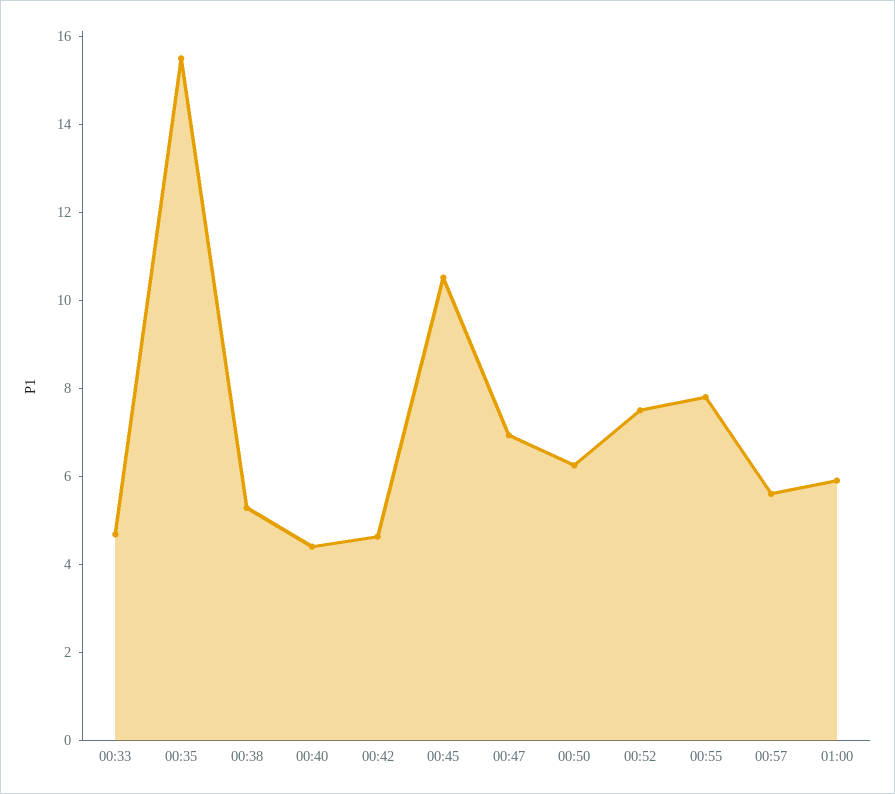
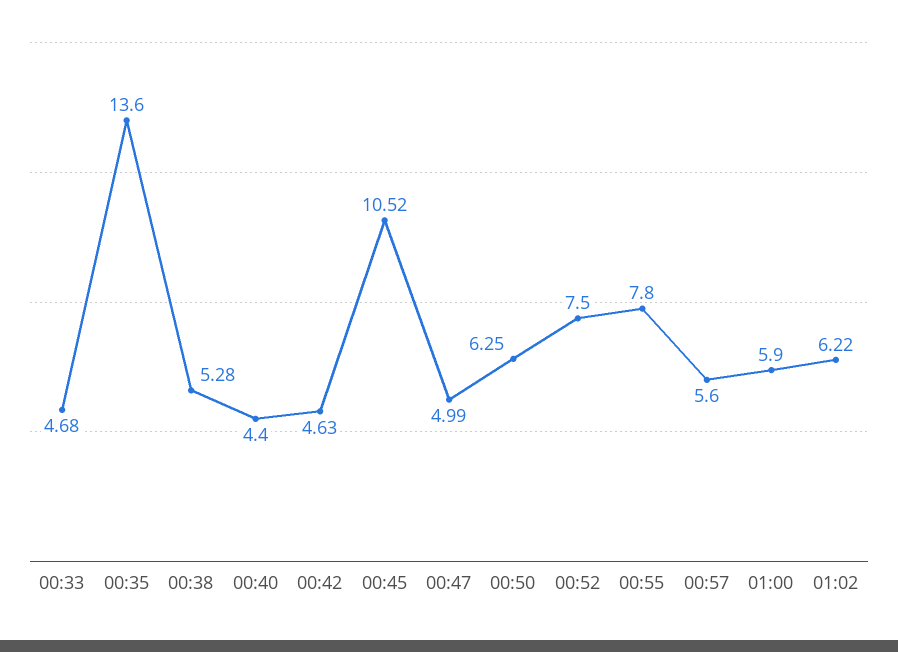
00:35: 15.5 -> 13.6
00:47: 7 -> 4.99
01:02: none -> 6.22

